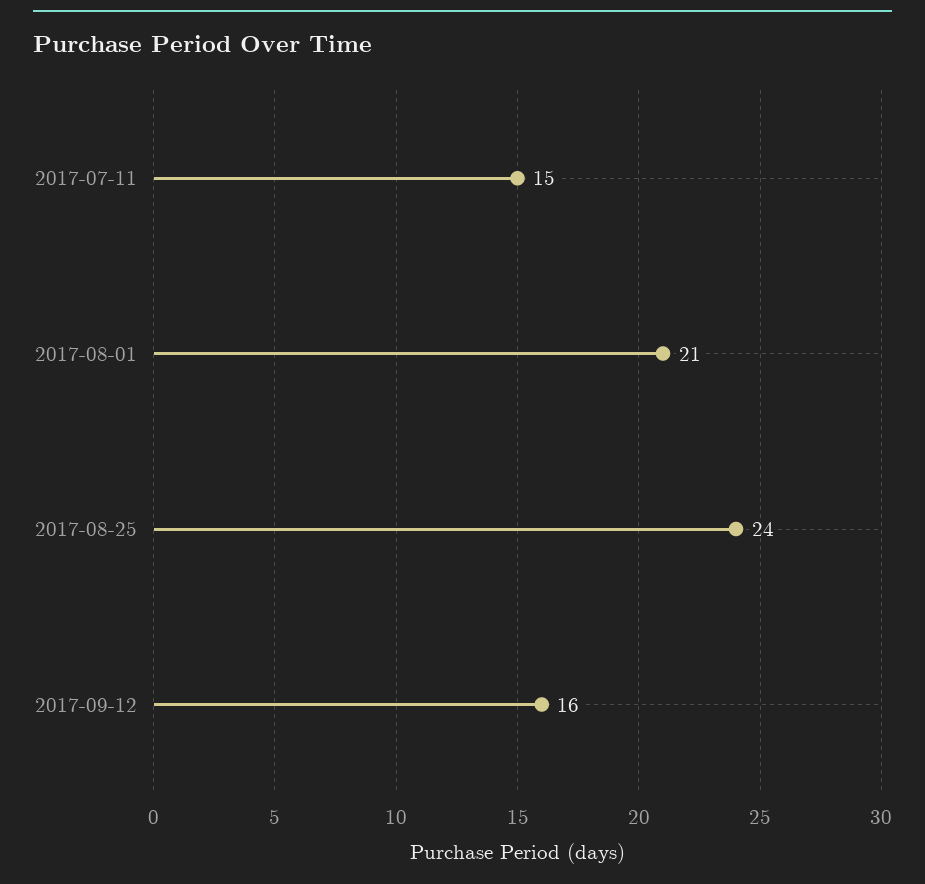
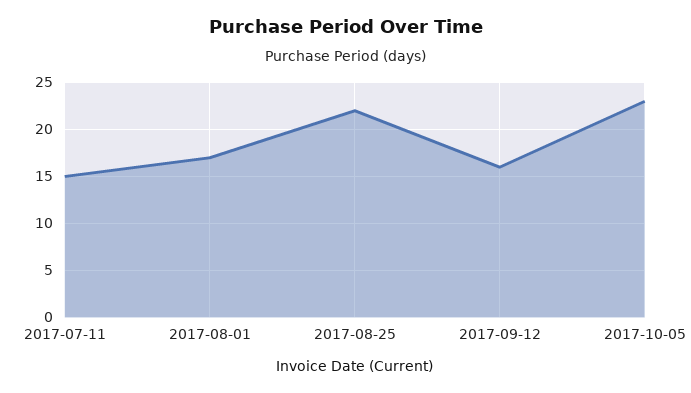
2017-08-01: 21 -> 17
2017-08-25: 24 -> 22
2017-10-05: none -> 23

